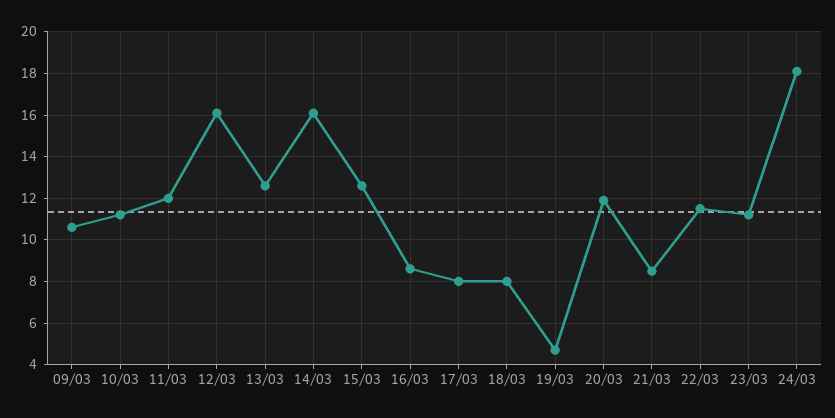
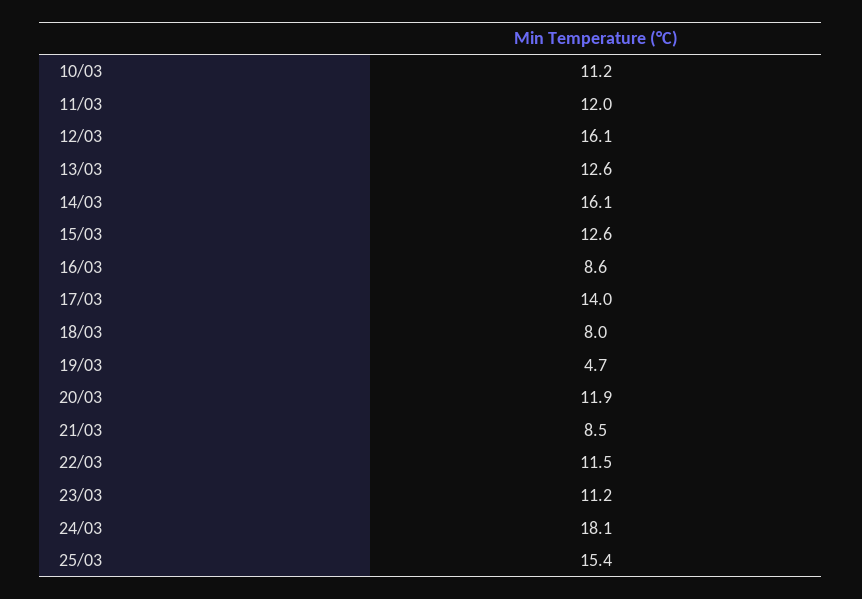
09/03: 10.5 -> none
17/03: 8 -> 14
25/03: none -> 15.4

